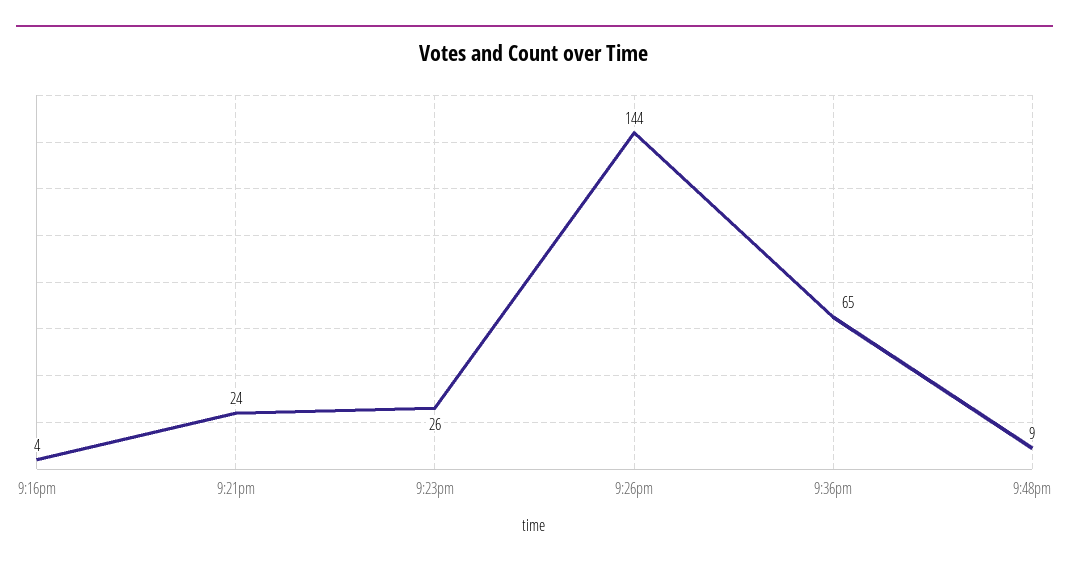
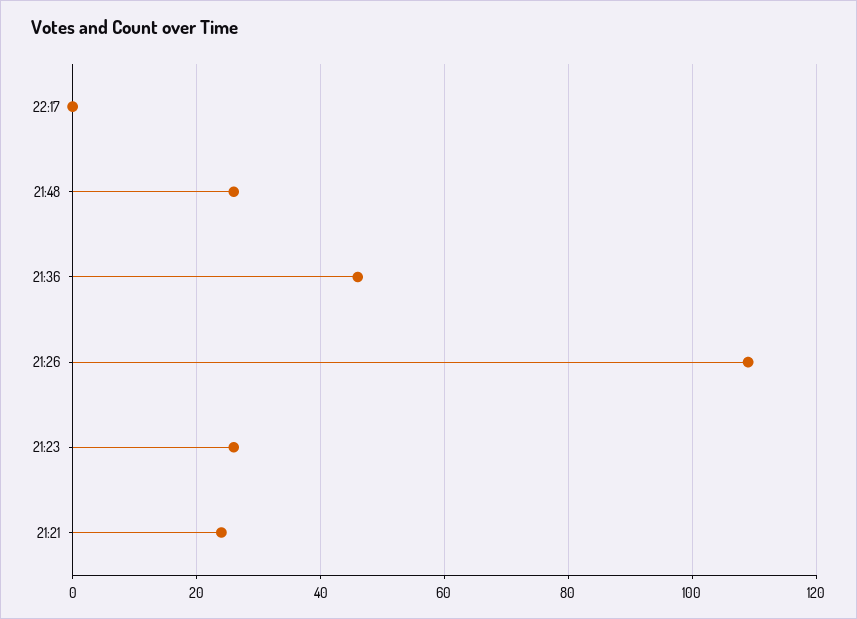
9:16pm: 4 -> none
9:26pm: 144 -> 110
9:36pm: 65 -> 45
9:48pm: 9 -> 25
22:17: none -> 0

